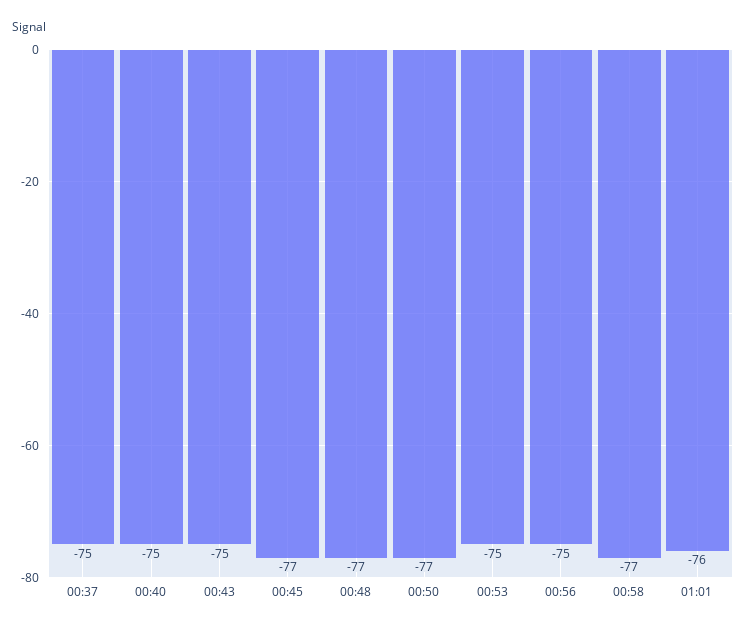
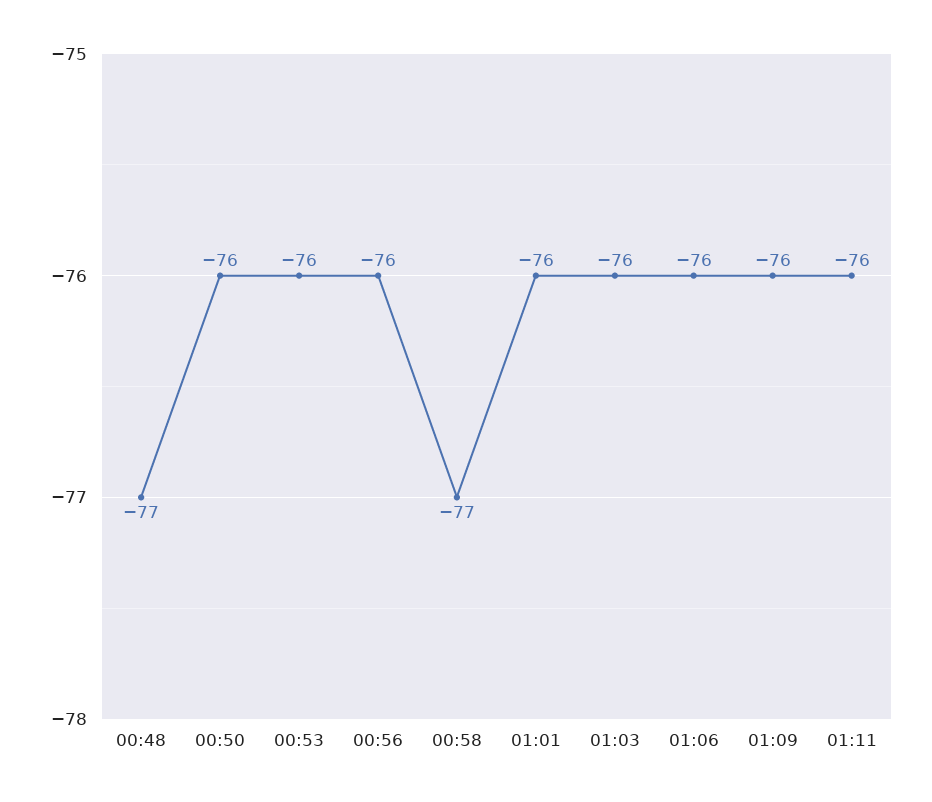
00:37: -75 -> none
00:40: -75 -> none
00:43: -75 -> none
00:45: -77 -> none
00:50: -77 -> -76
00:53: -75 -> -76
00:56: -75 -> -76
01:03: none -> -76
01:06: none -> -76
01:09: none -> -76
01:11: none -> -76

